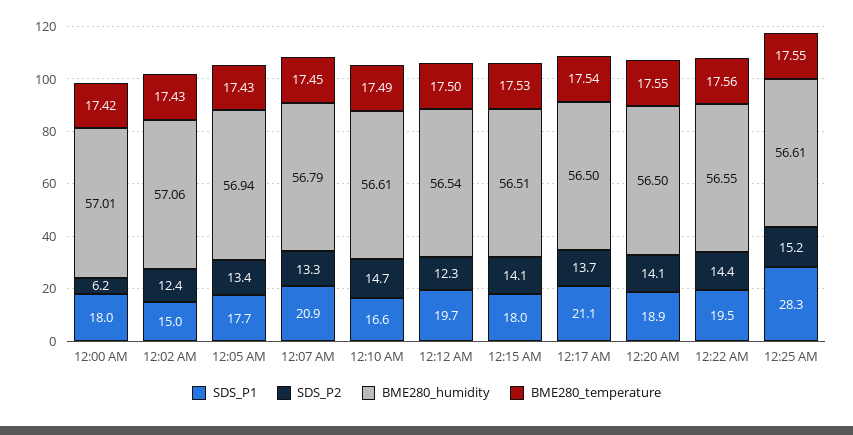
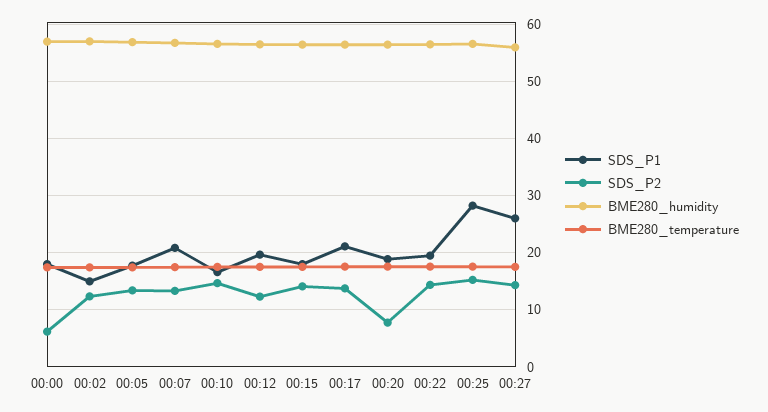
SDS_P2, 12:20 AM: 14.1 -> 8
SDS_P1, 00:27: none -> 26
SDS_P2, 00:27: none -> 14
BME280_humidity, 00:27: none -> 56
BME280_temperature, 00:27: none -> 18

